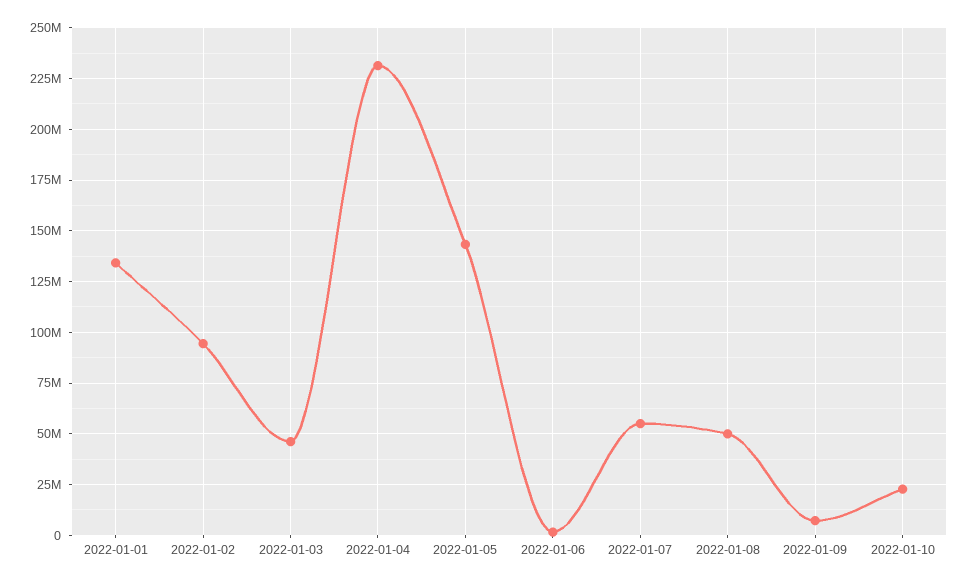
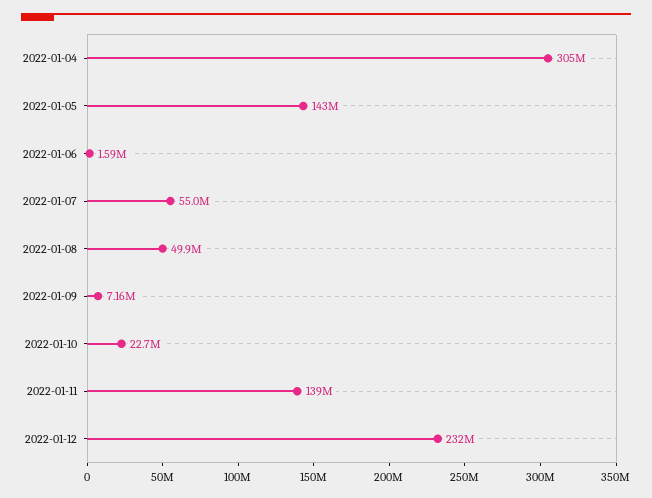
2022-01-01: 135000000 -> none
2022-01-02: 95000000 -> none
2022-01-03: 45000000 -> none
2022-01-04: 230000000 -> 305000000
2022-01-11: none -> 139000000
2022-01-12: none -> 232000000

